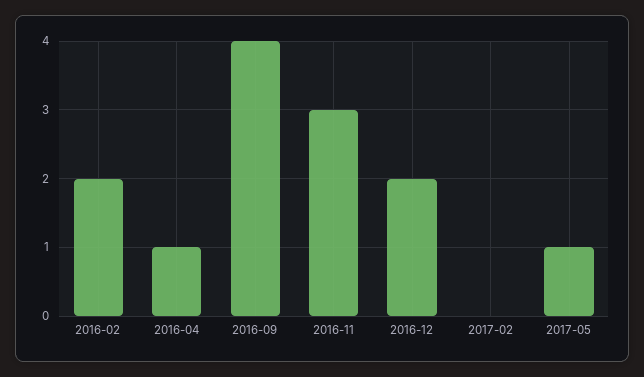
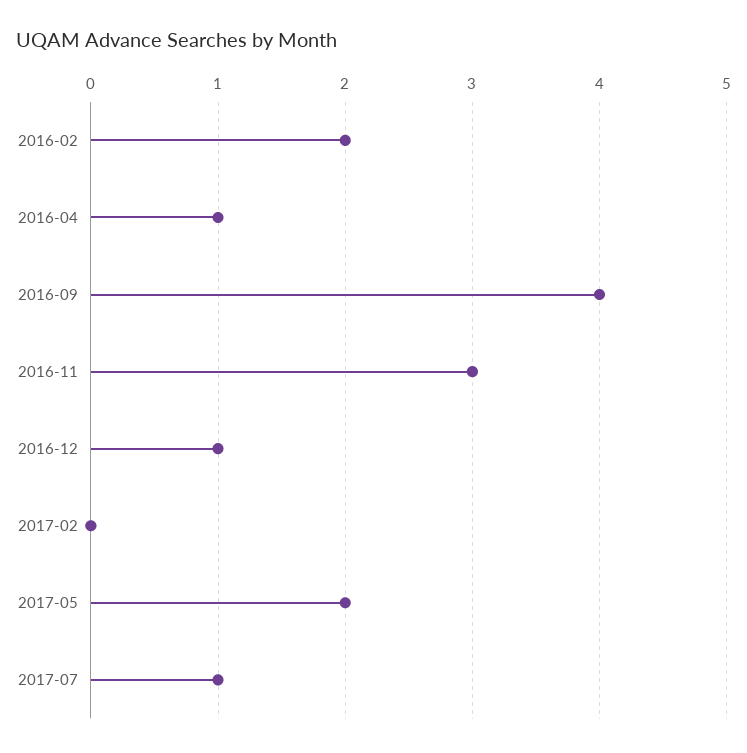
2016-12: 2 -> 1
2017-05: 1 -> 2
2017-07: none -> 1

